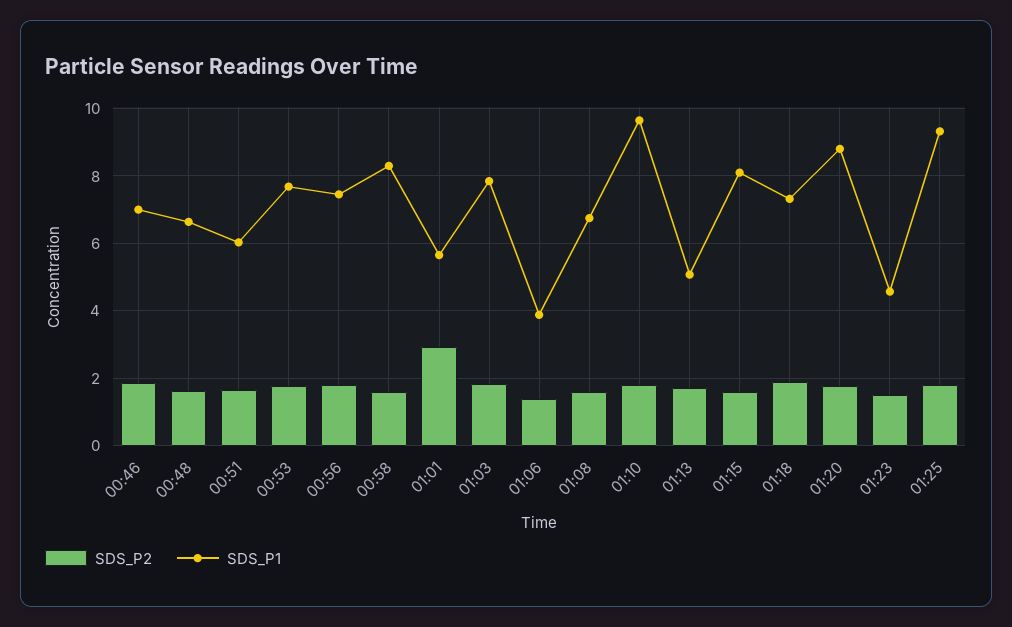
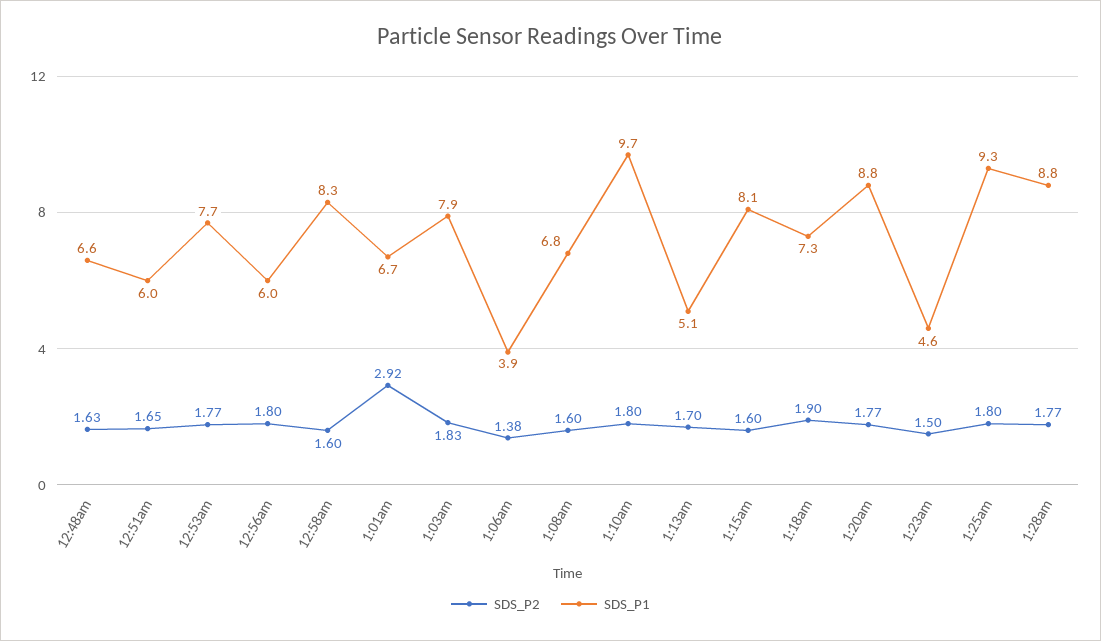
SDS_P2, 00:46: 1.8 -> none
SDS_P1, 00:46: 7 -> none
SDS_P1, 00:56: 7.4 -> 6
SDS_P1, 01:01: 5.6 -> 6.7
SDS_P2, 1:28am: none -> 1.77
SDS_P1, 1:28am: none -> 8.8

